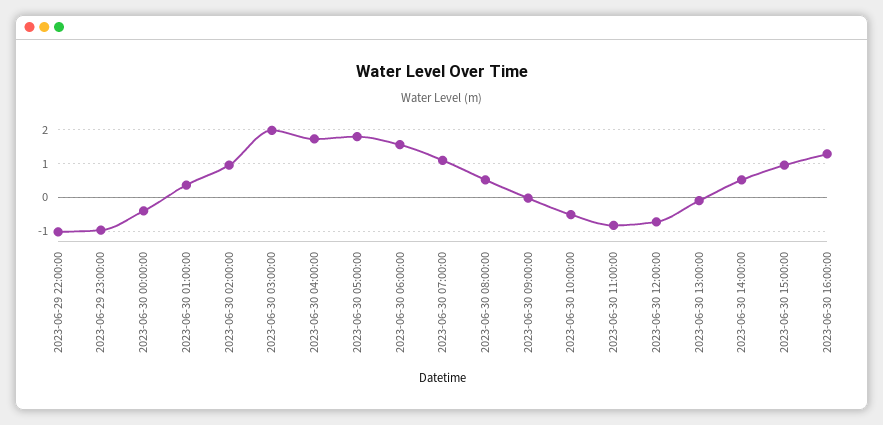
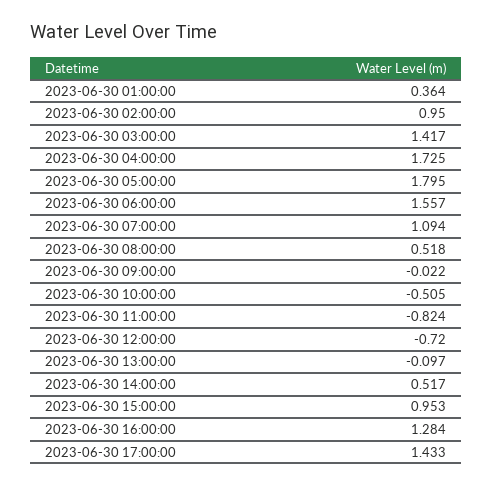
2023-06-29 22:00:00: -1 -> none
2023-06-29 23:00:00: -1 -> none
2023-06-30 00:00:00: -0.4 -> none
2023-06-30 03:00:00: 2 -> 1.417
2023-06-30 17:00:00: none -> 1.433

